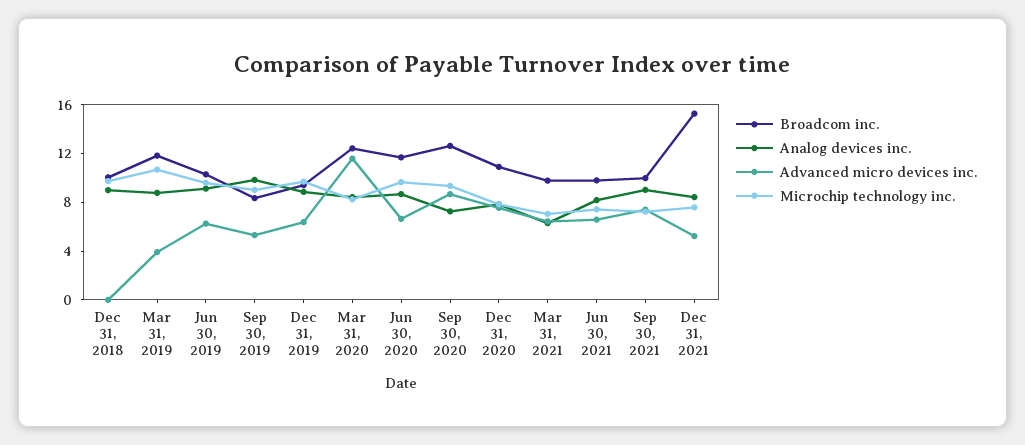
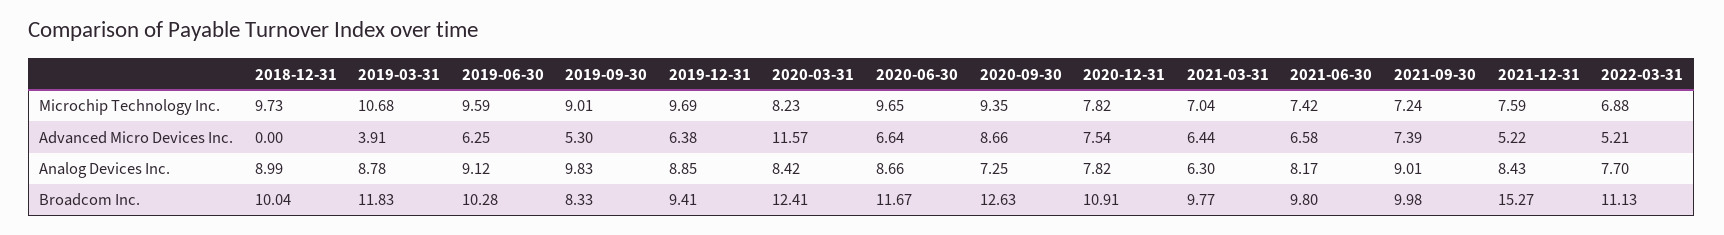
Microchip technology inc., 2022-03-31: none -> 6.88
Advanced micro devices inc., 2022-03-31: none -> 5.21
Analog devices inc., 2022-03-31: none -> 7.7
Broadcom inc., 2022-03-31: none -> 11.13

